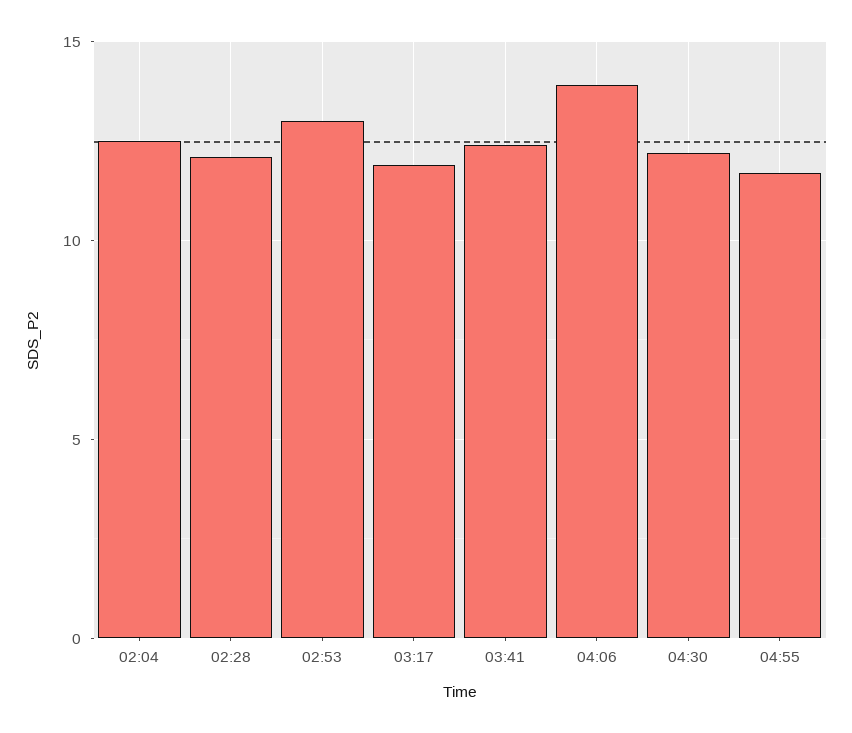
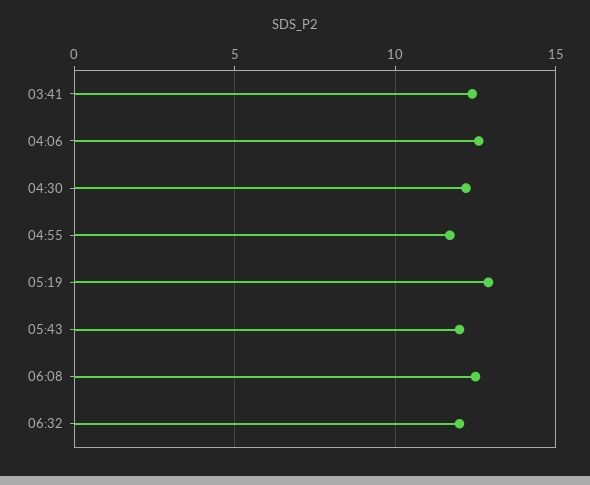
02:04: 12.5 -> none
02:28: 12 -> none
02:53: 13 -> none
03:17: 12 -> none
04:06: 14 -> 12.5
05:19: none -> 13
05:43: none -> 12
06:08: none -> 12.5
06:32: none -> 12

